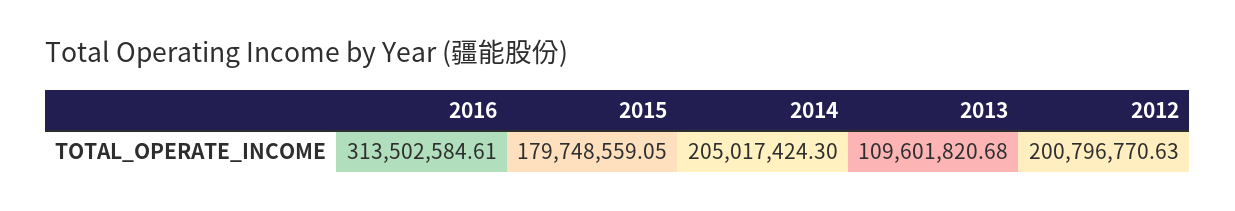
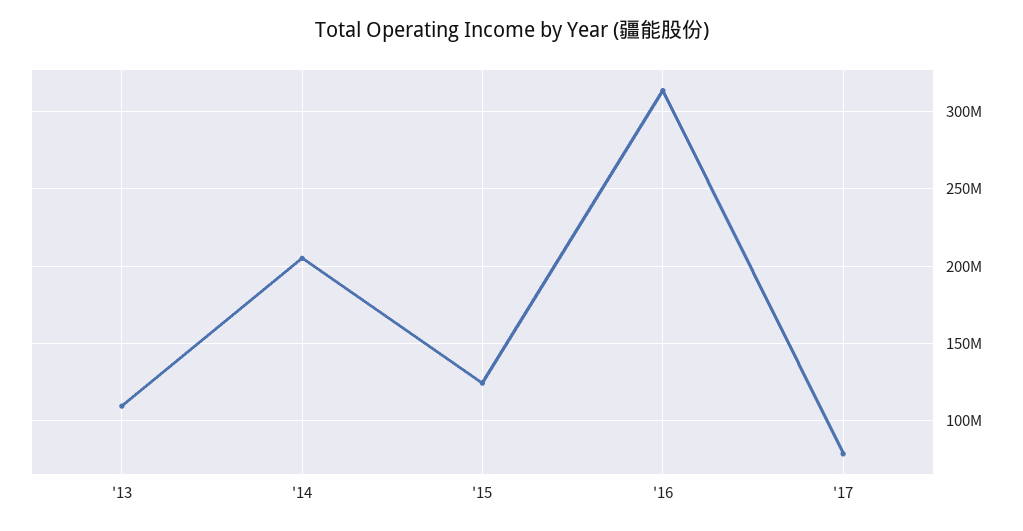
2015: 179748559.05 -> 125000000
2012: 200796770.63 -> none
'17: none -> 80000000

